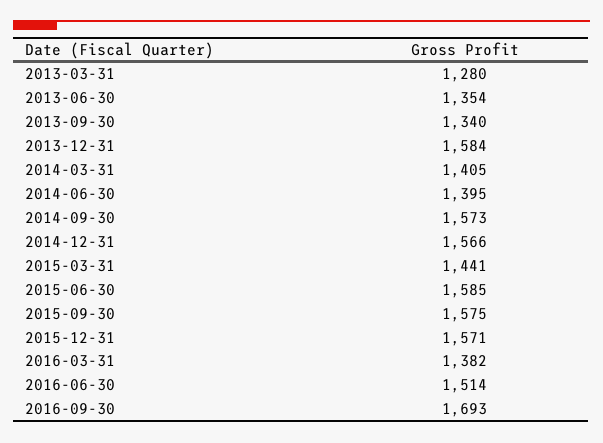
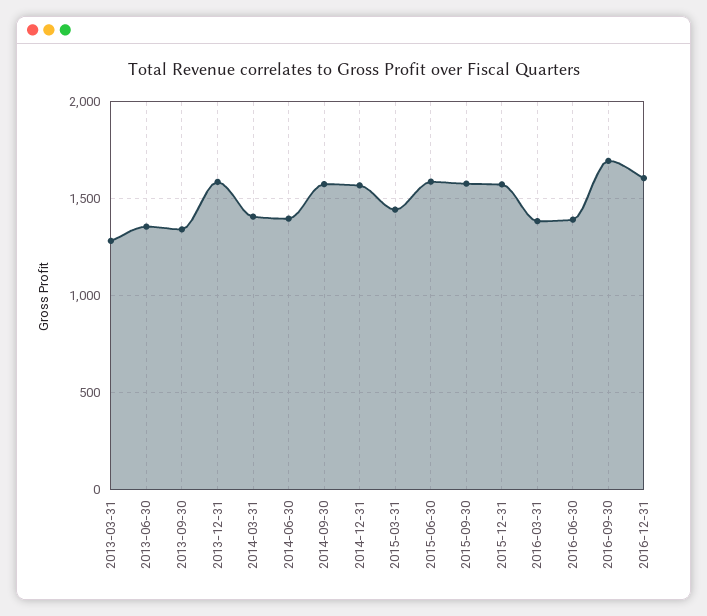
2016-06-30: 1514 -> 1400
2016-12-31: none -> 1600

